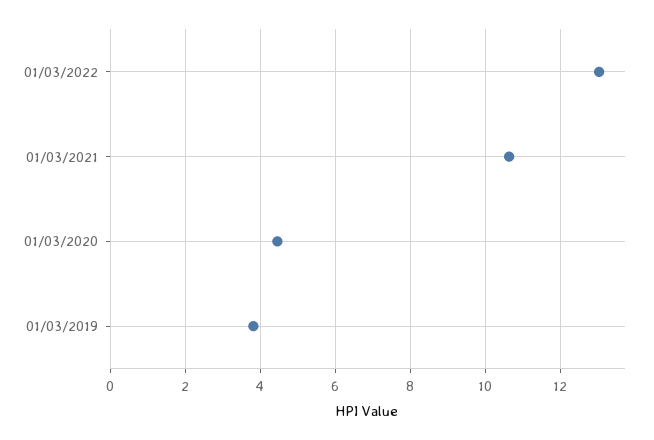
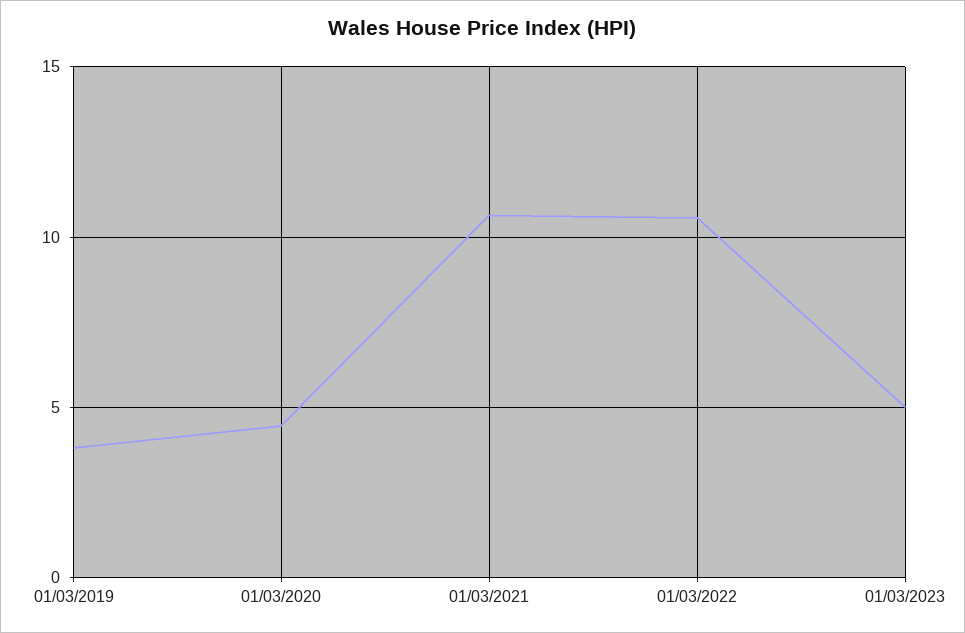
01/03/2022: 13 -> 10.5
01/03/2023: none -> 5

